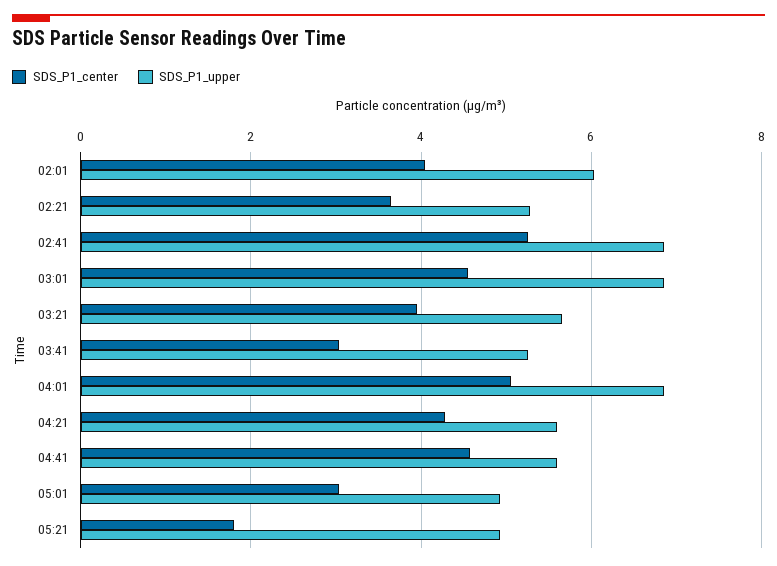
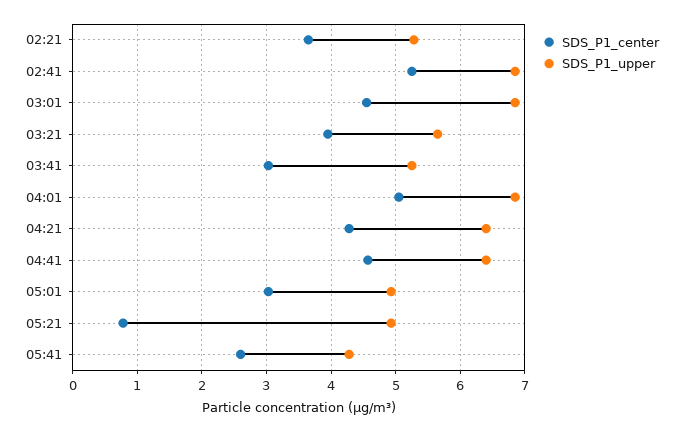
SDS_P1_center, 02:01: 4 -> none
SDS_P1_upper, 02:01: 6 -> none
SDS_P1_upper, 04:21: 5.6 -> 6.4
SDS_P1_upper, 04:41: 5.6 -> 6.4
SDS_P1_center, 05:21: 1.8 -> 0.8
SDS_P1_center, 05:41: none -> 2.6
SDS_P1_upper, 05:41: none -> 4.3

